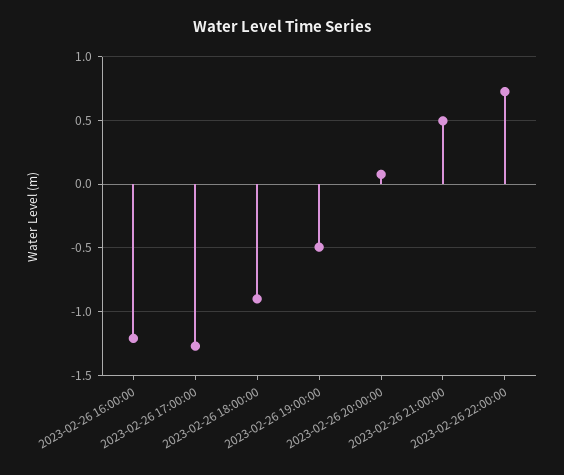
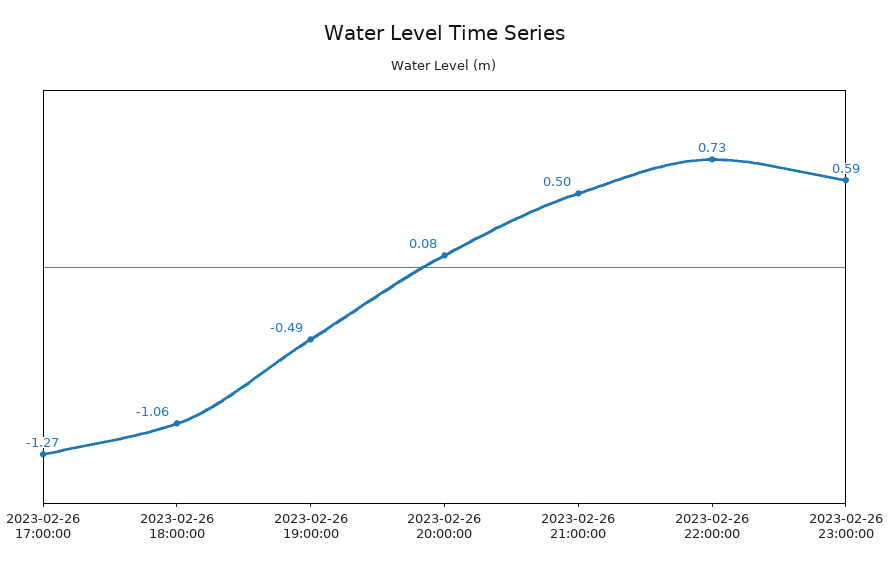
2023-02-26 16:00:00: -1.2 -> none
2023-02-26 18:00:00: -0.9 -> -1.06
2023-02-26 23:00:00: none -> 0.59

